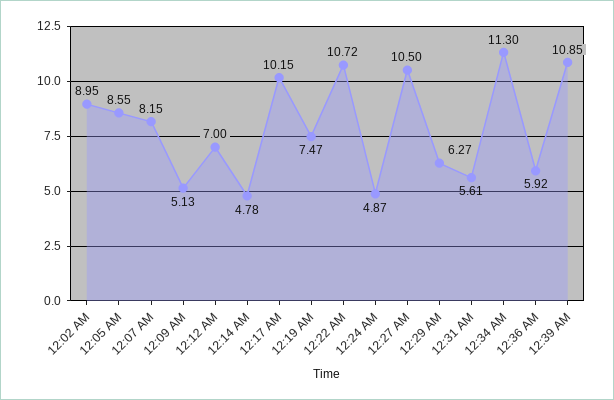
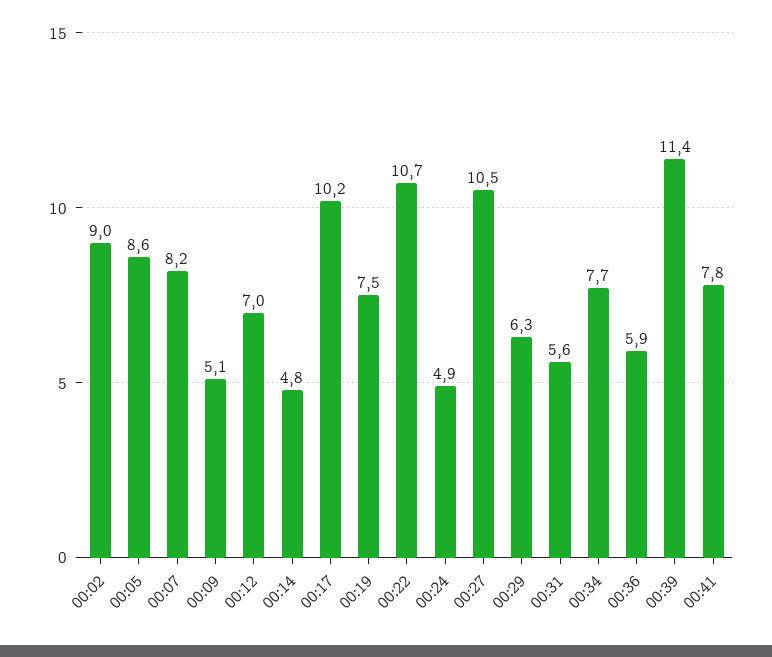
12:34 AM: 11.3 -> 7.7
12:39 AM: 10.85 -> 11.4
00:41: none -> 7.8

